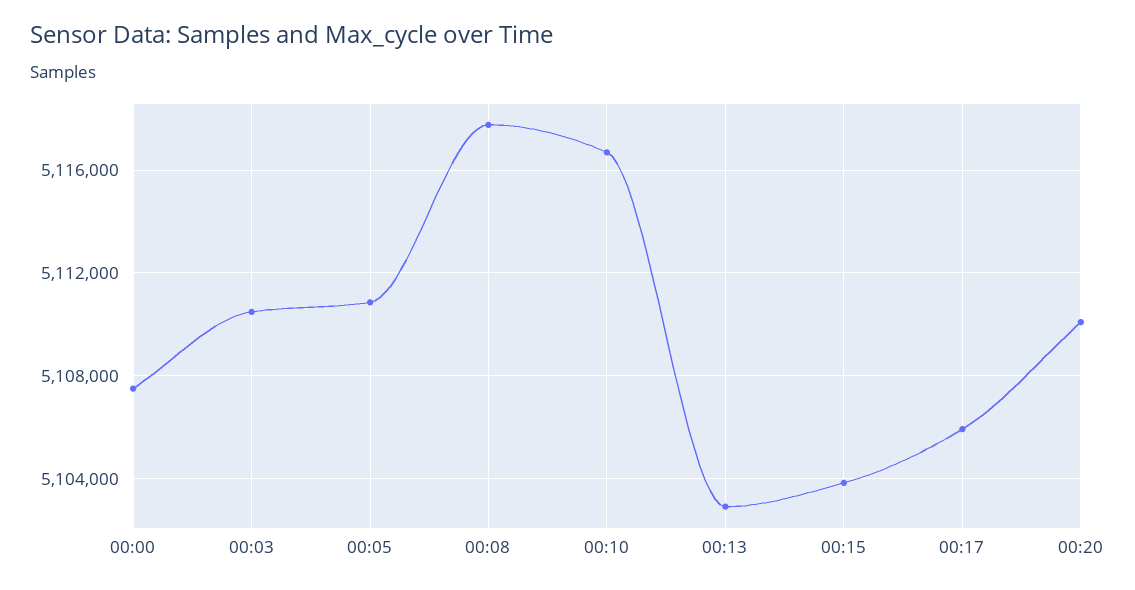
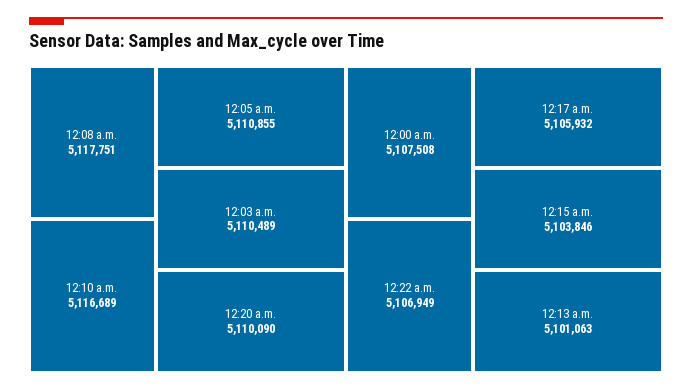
00:13: 5103000 -> 5101063
12:22 a.m.: none -> 5106949

